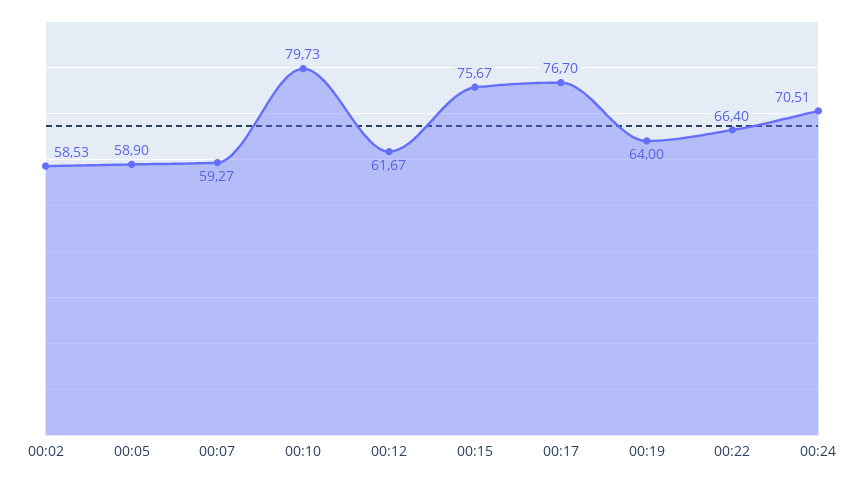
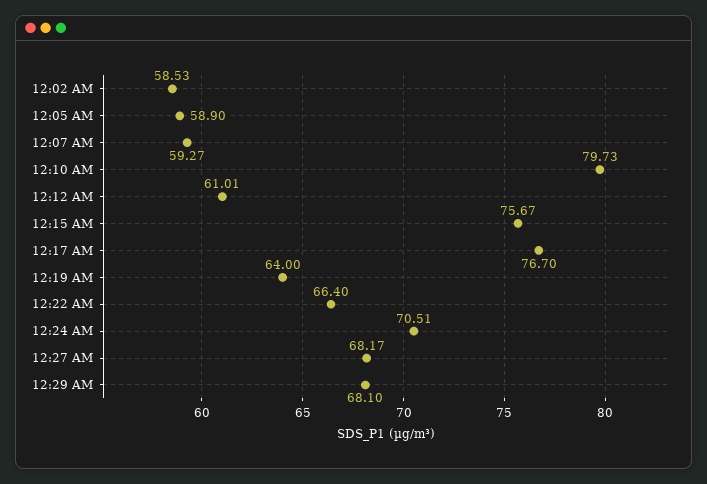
00:12: 61.67 -> 61.01
12:27 AM: none -> 68.17
12:29 AM: none -> 68.1

